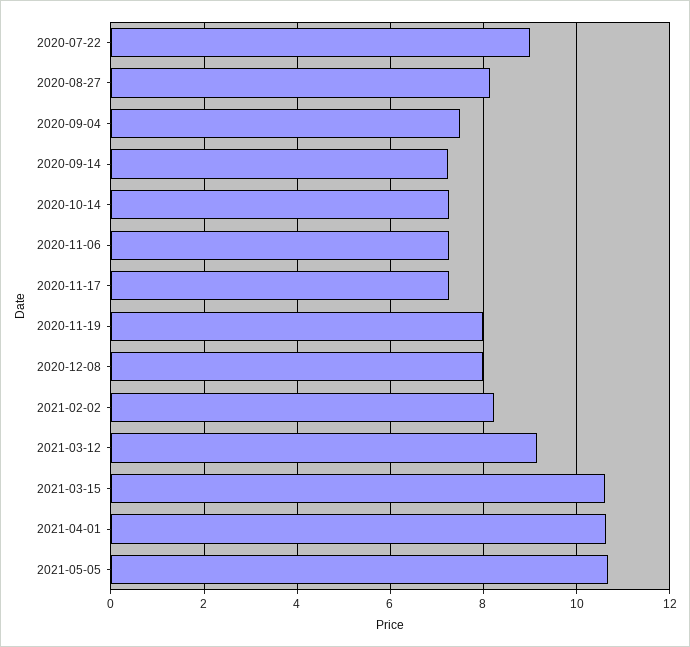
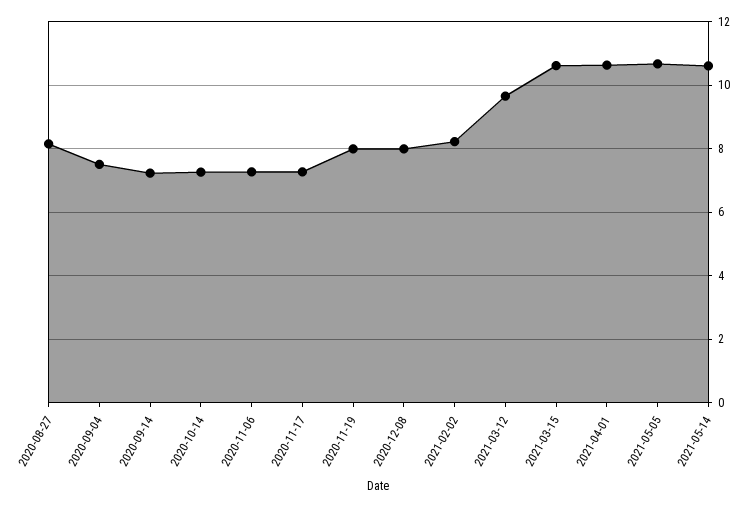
2020-07-22: 9 -> none
2021-03-12: 9.2 -> 9.6
2021-05-14: none -> 10.6

